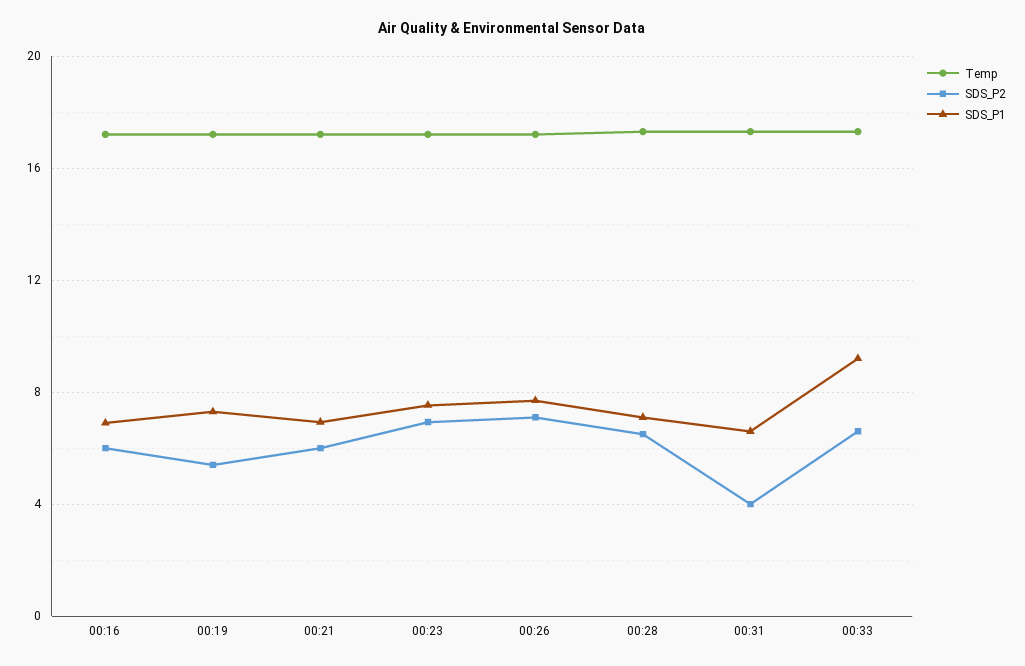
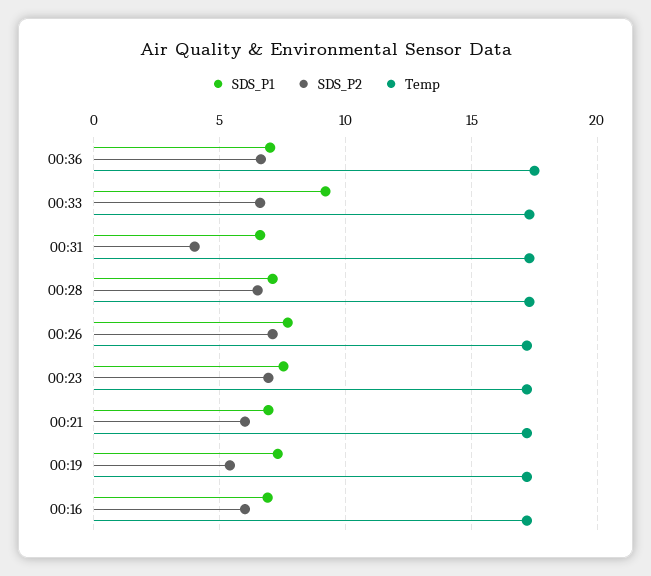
SDS_P1, 00:36: none -> 7
SDS_P2, 00:36: none -> 6.5
Temp, 00:36: none -> 17.5

